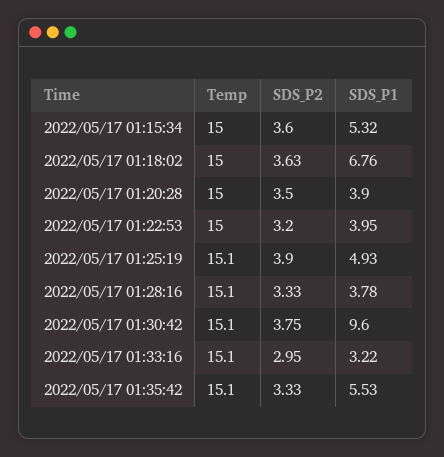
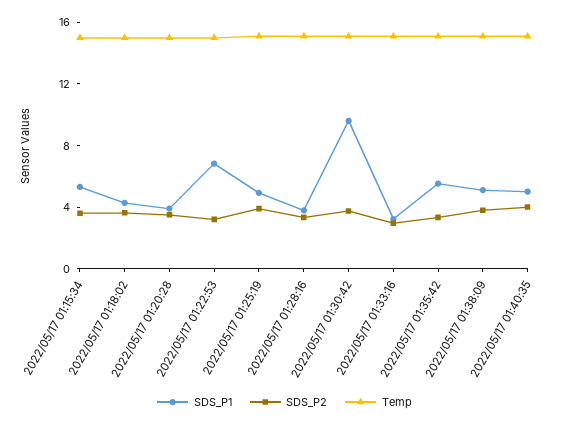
SDS_P1, 2022/05/17 01:18:02: 6.76 -> 4
SDS_P1, 2022/05/17 01:22:53: 3.95 -> 7
SDS_P1, 2022/05/17 01:38:09: none -> 5
SDS_P2, 2022/05/17 01:38:09: none -> 4
Temp, 2022/05/17 01:38:09: none -> 15
SDS_P1, 2022/05/17 01:40:35: none -> 5
SDS_P2, 2022/05/17 01:40:35: none -> 4
Temp, 2022/05/17 01:40:35: none -> 15

